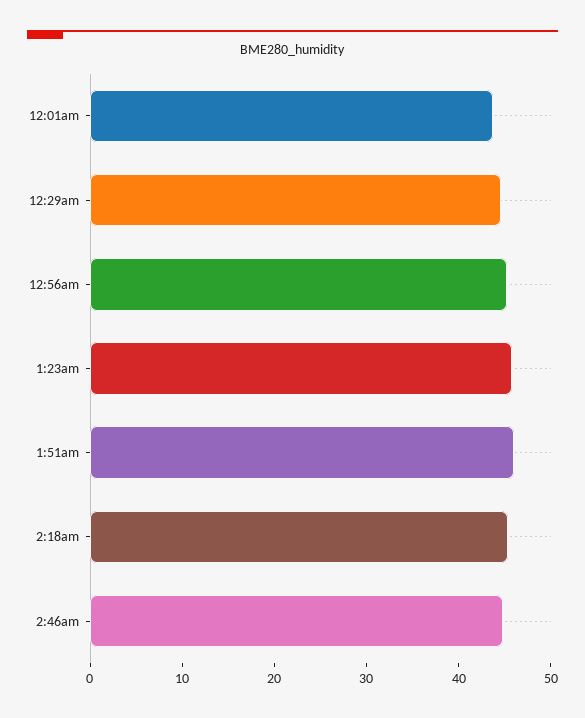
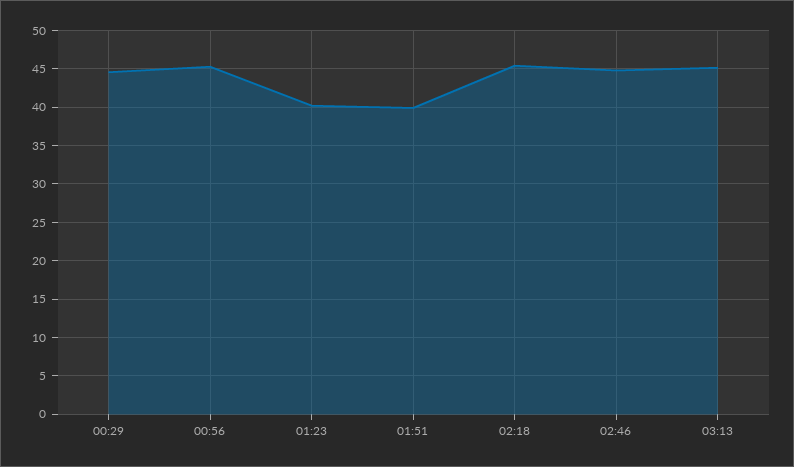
12:01am: 44 -> none
1:23am: 46 -> 40
1:51am: 46 -> 40
03:13: none -> 45

